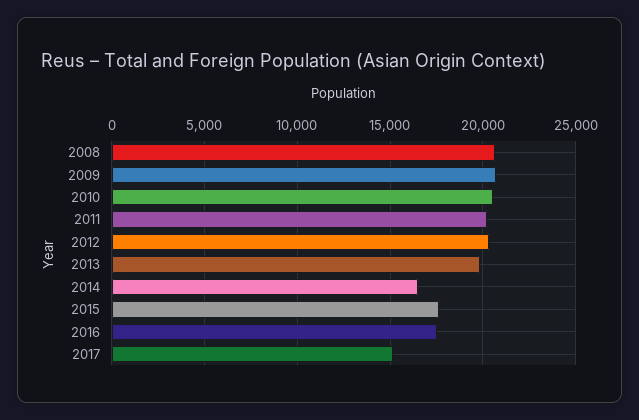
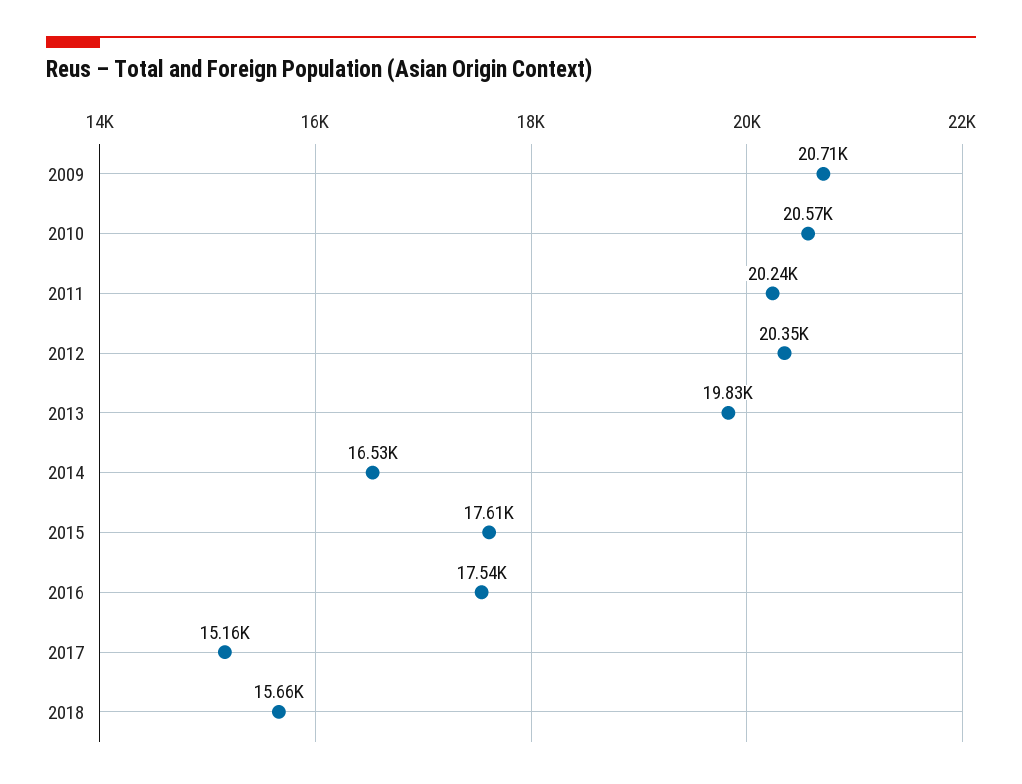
2008: 20500 -> none
2018: none -> 15660

